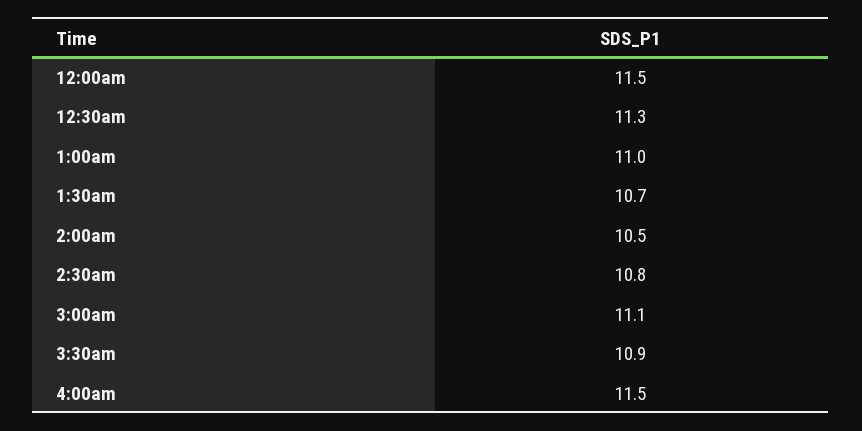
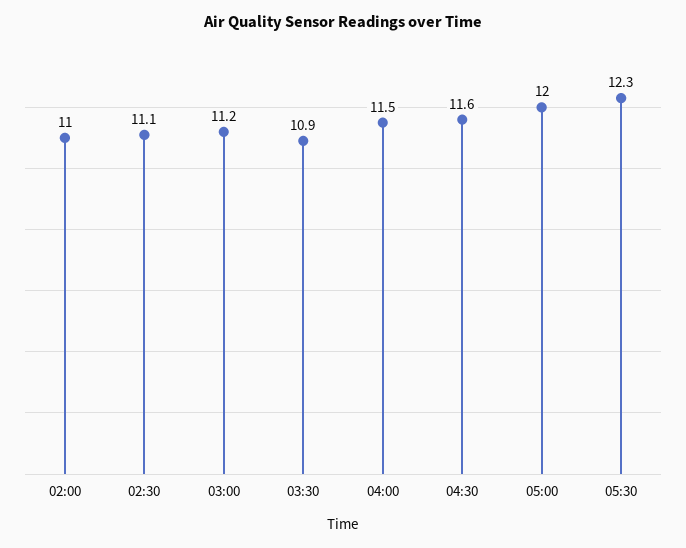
12:00am: 11.5 -> none
12:30am: 11.3 -> none
1:00am: 11 -> none
1:30am: 10.7 -> none
2:00am: 10.5 -> 11
2:30am: 10.8 -> 11.1
3:00am: 11.1 -> 11.2
04:30: none -> 11.6
05:00: none -> 12
05:30: none -> 12.3

